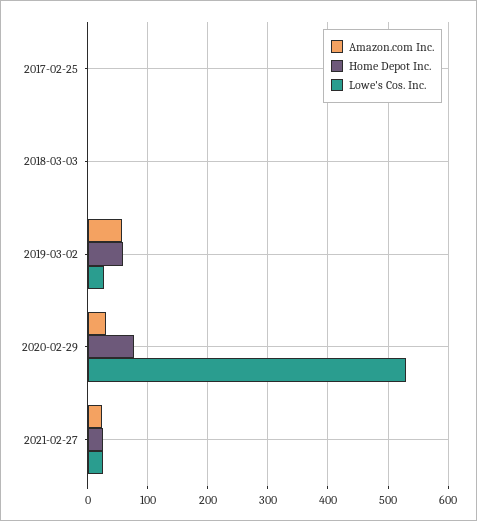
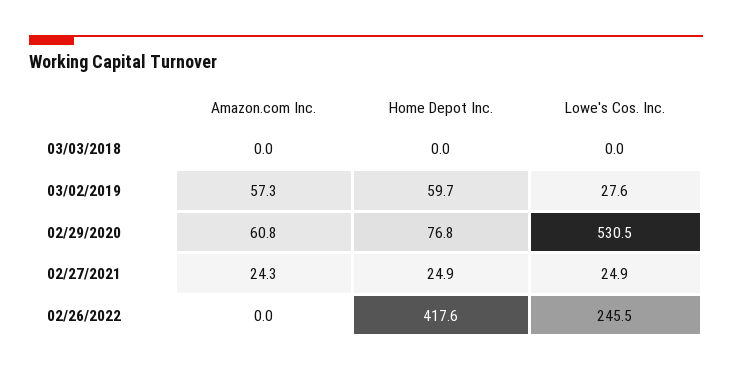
Amazon.com Inc., 2017-02-25: 0 -> none
Home Depot Inc., 2017-02-25: 0 -> none
Lowe's Cos. Inc., 2017-02-25: 0 -> none
Amazon.com Inc., 2020-02-29: 30 -> 60.8
Amazon.com Inc., 02/26/2022: none -> 0
Home Depot Inc., 02/26/2022: none -> 417.6
Lowe's Cos. Inc., 02/26/2022: none -> 245.5

